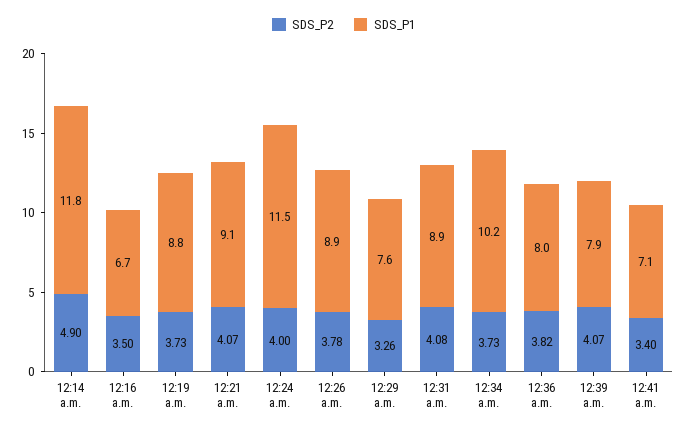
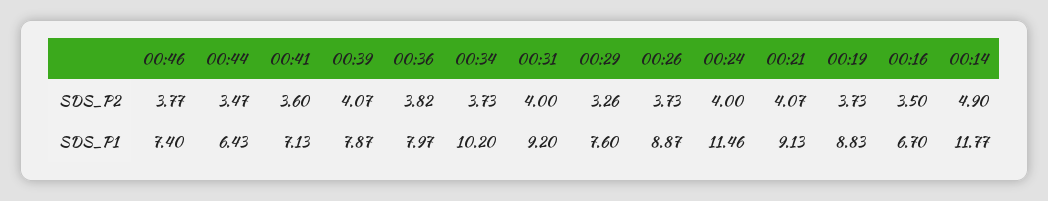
SDS_P2, 12:26 a.m.: 3.78 -> 3.73
SDS_P2, 12:31 a.m.: 4.08 -> 4
SDS_P1, 12:31 a.m.: 8.9 -> 9.2
SDS_P2, 12:41 a.m.: 3.4 -> 3.6
SDS_P2, 00:46: none -> 3.77
SDS_P2, 00:44: none -> 3.47
SDS_P1, 00:46: none -> 7.4
SDS_P1, 00:44: none -> 6.43

